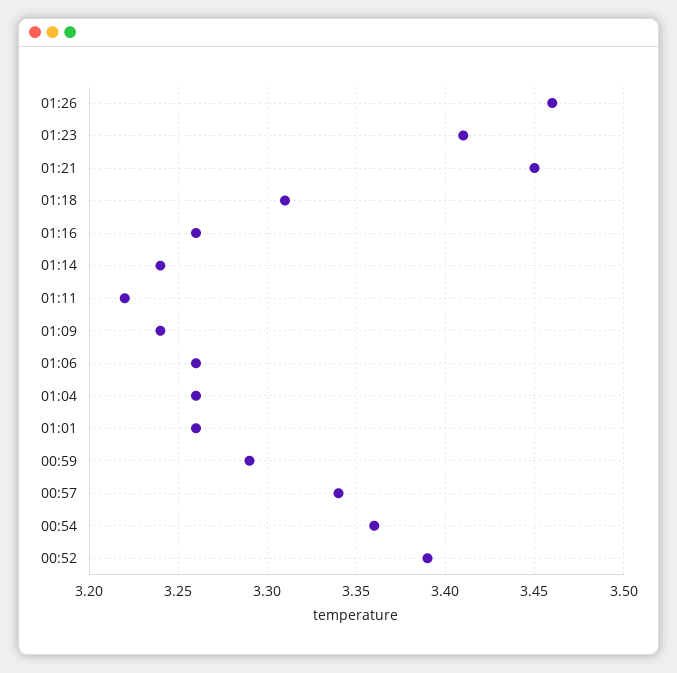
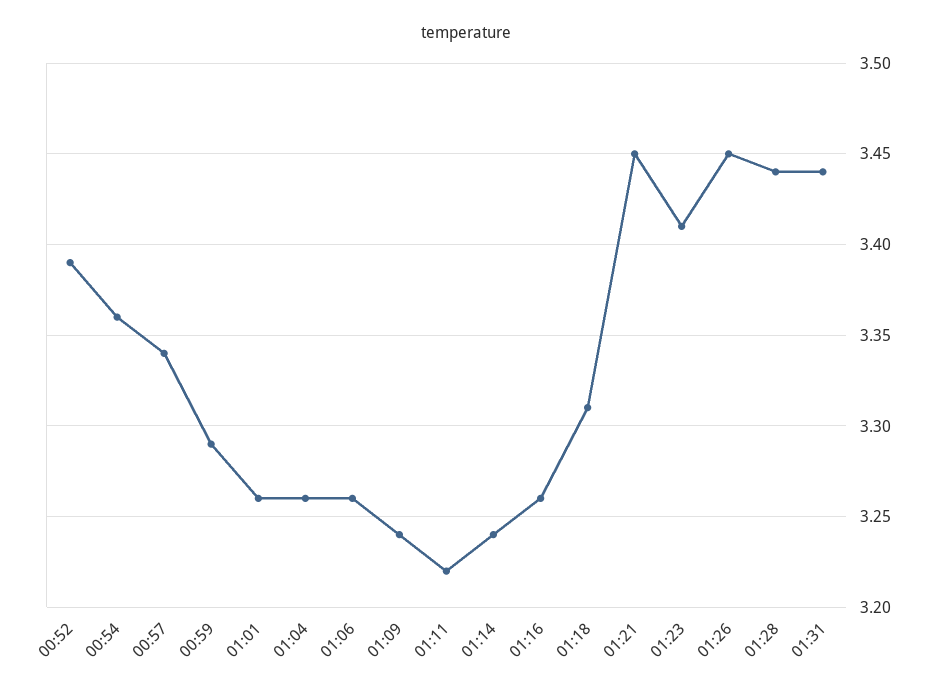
01:26: 3.46 -> 3.45
01:28: none -> 3.44
01:31: none -> 3.44

